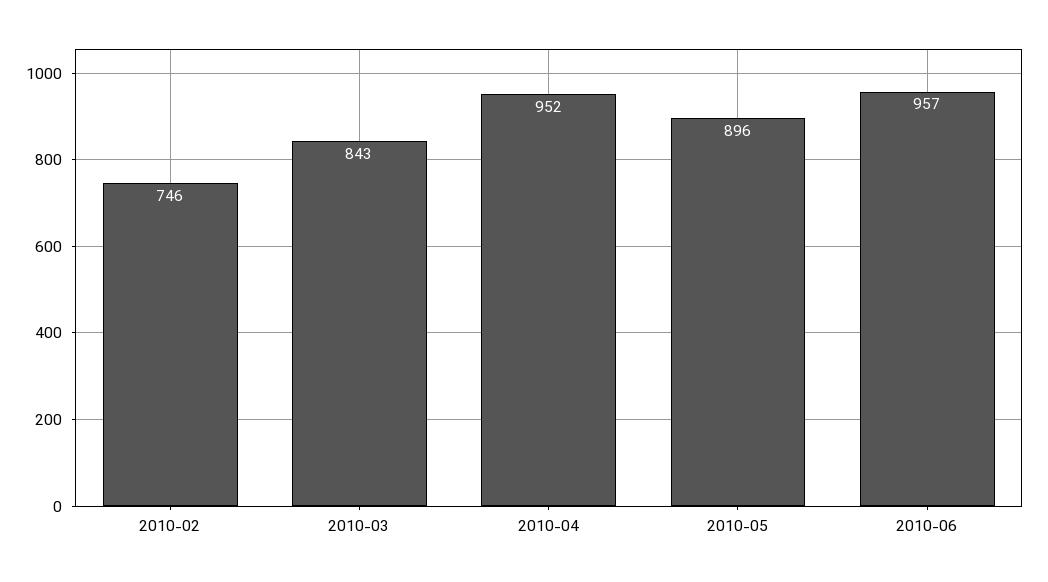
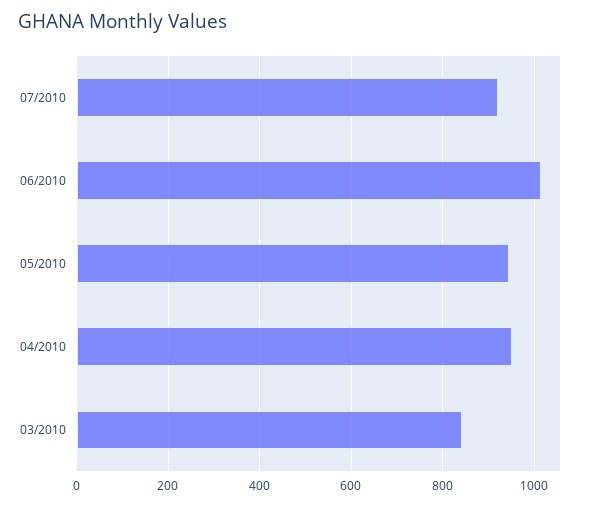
2010-02: 746 -> none
2010-05: 896 -> 940
2010-06: 957 -> 1020
07/2010: none -> 920

